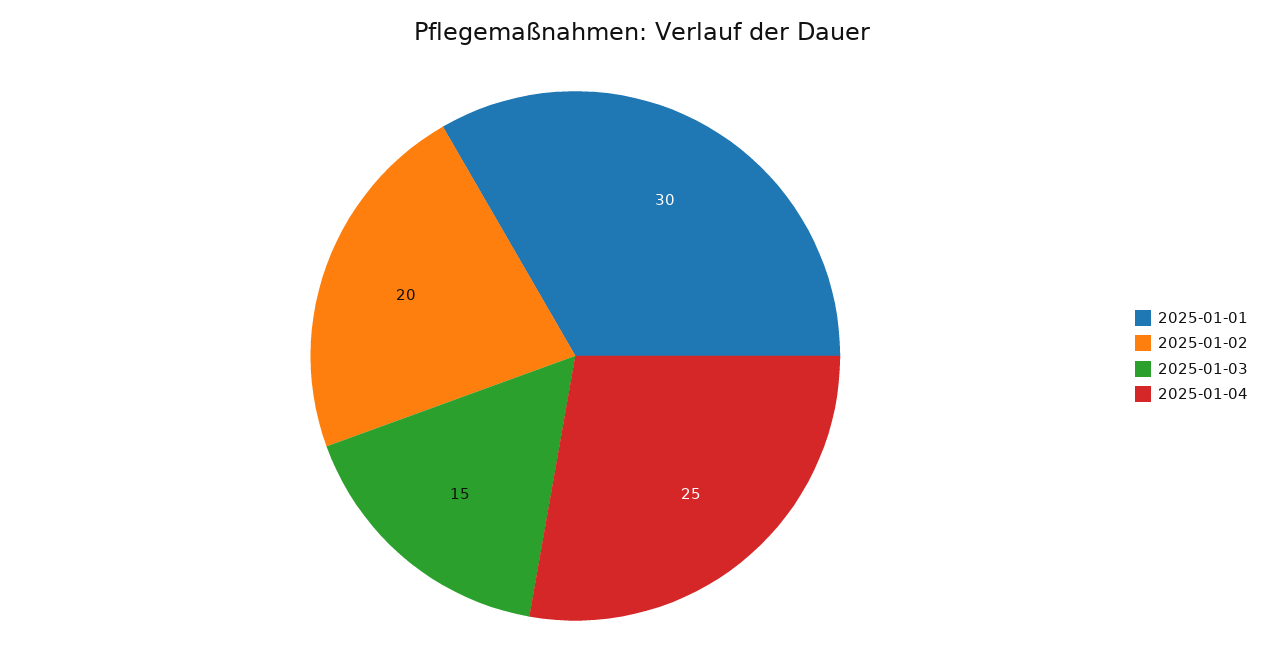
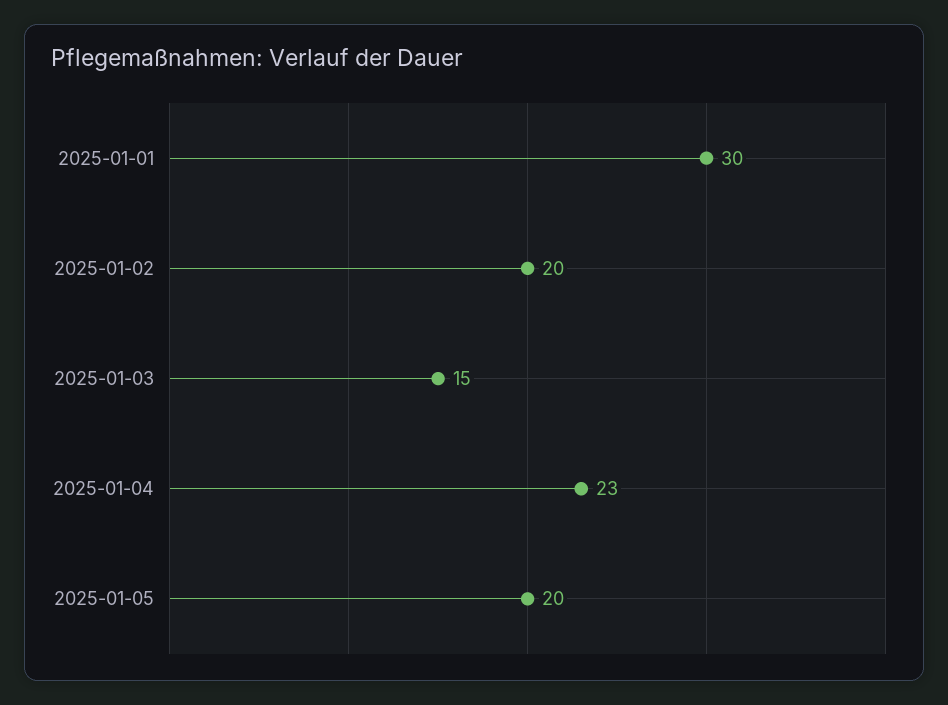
2025-01-04: 25 -> 23
2025-01-05: none -> 20

